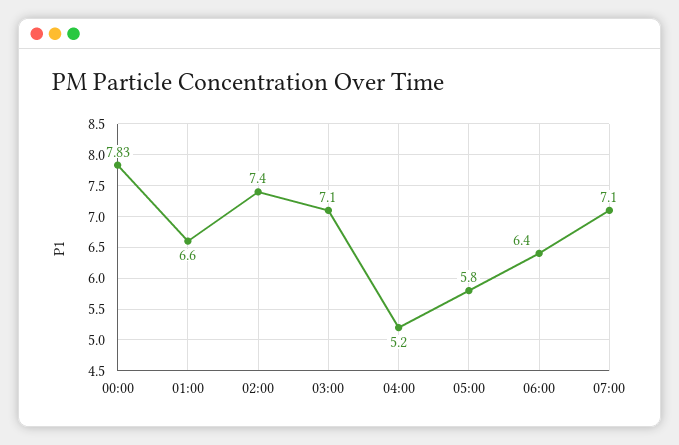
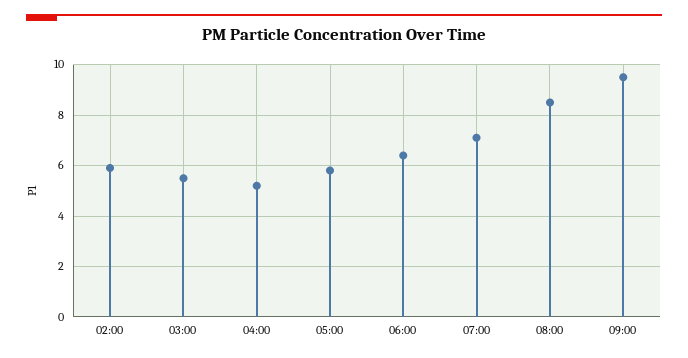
00:00: 7.83 -> none
01:00: 6.6 -> none
02:00: 7.4 -> 6
03:00: 7.1 -> 5.5
08:00: none -> 8.5
09:00: none -> 9.5

